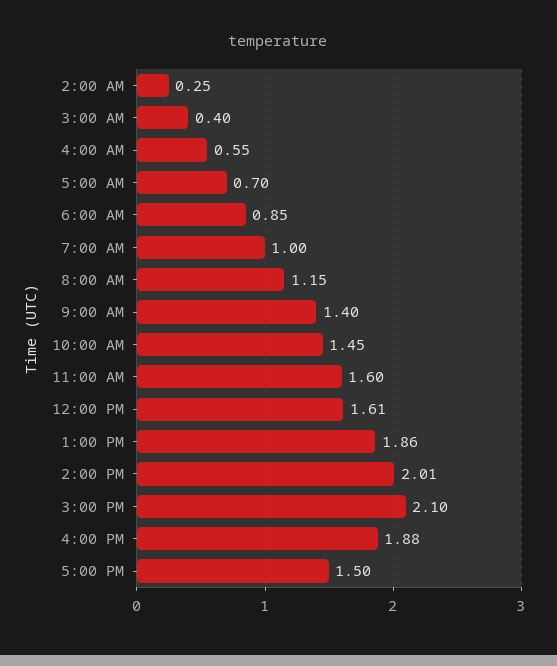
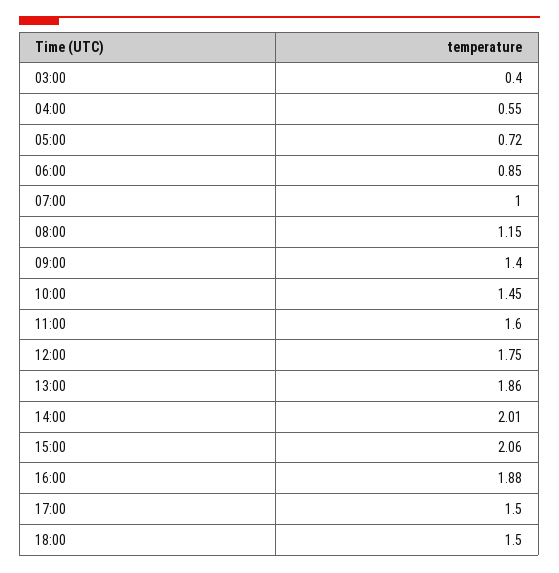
2:00 AM: 0.25 -> none
5:00 AM: 0.7 -> 0.72
12:00 PM: 1.61 -> 1.75
3:00 PM: 2.1 -> 2.06
18:00: none -> 1.5

